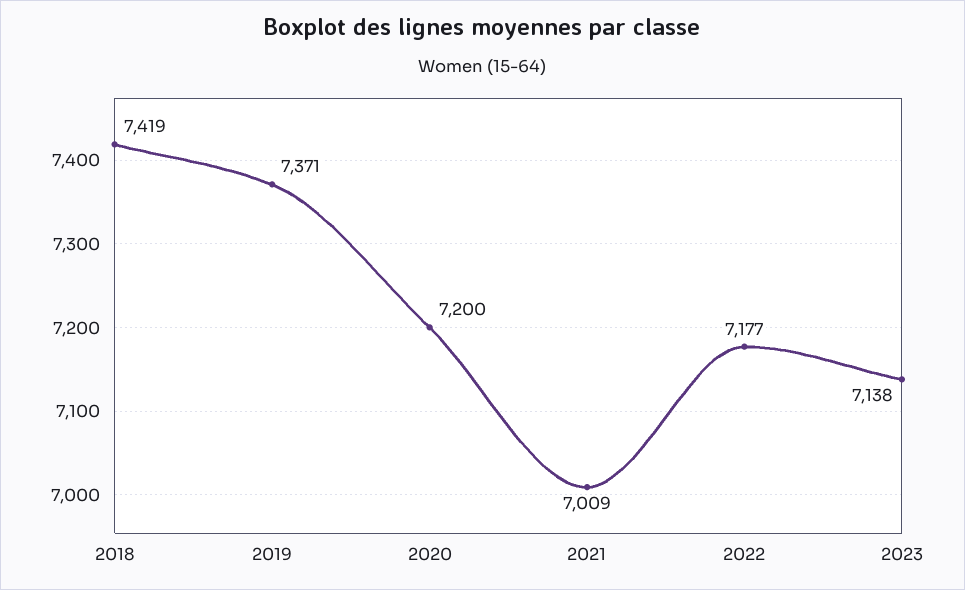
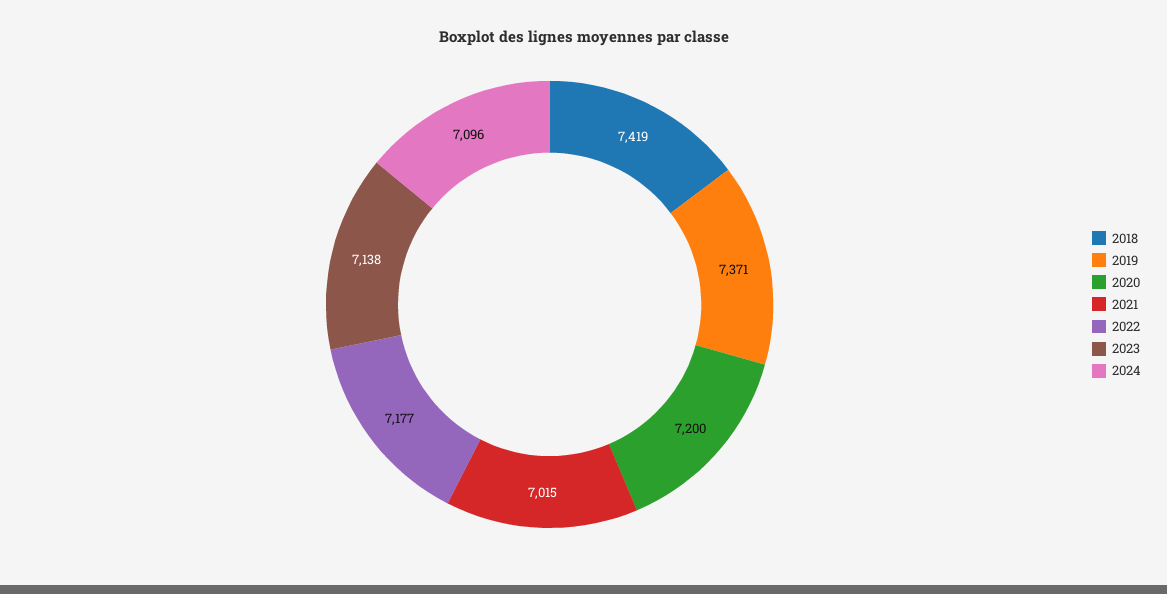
2021: 7009 -> 7015
2024: none -> 7096

